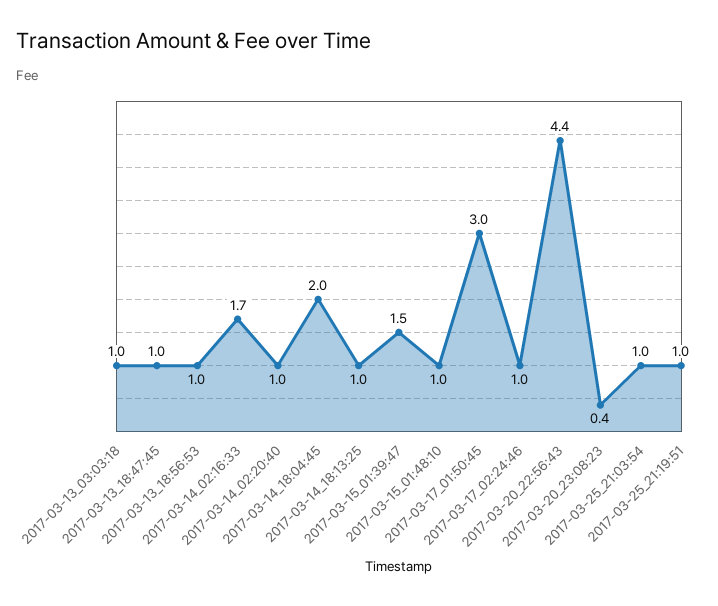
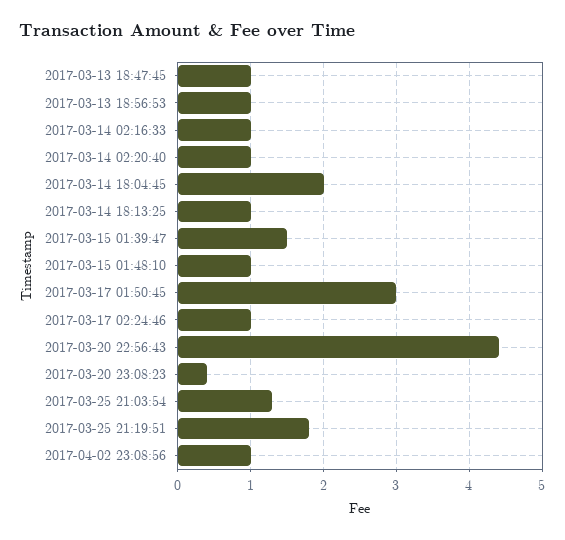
2017-03-13_03:03:18: 1 -> none
2017-03-14_02:16:33: 1.7 -> 1
2017-03-25_21:03:54: 1 -> 1.3
2017-03-25_21:19:51: 1 -> 1.8
2017-04-02 23:08:56: none -> 1

